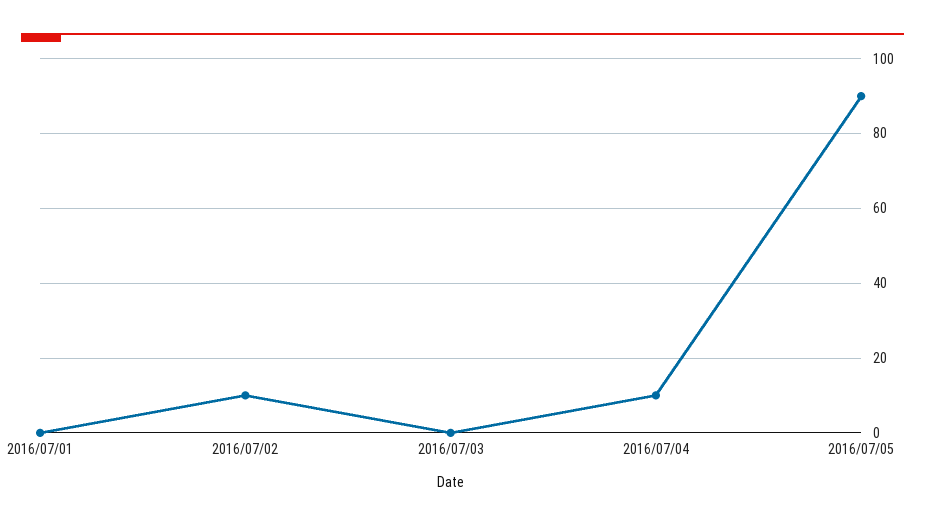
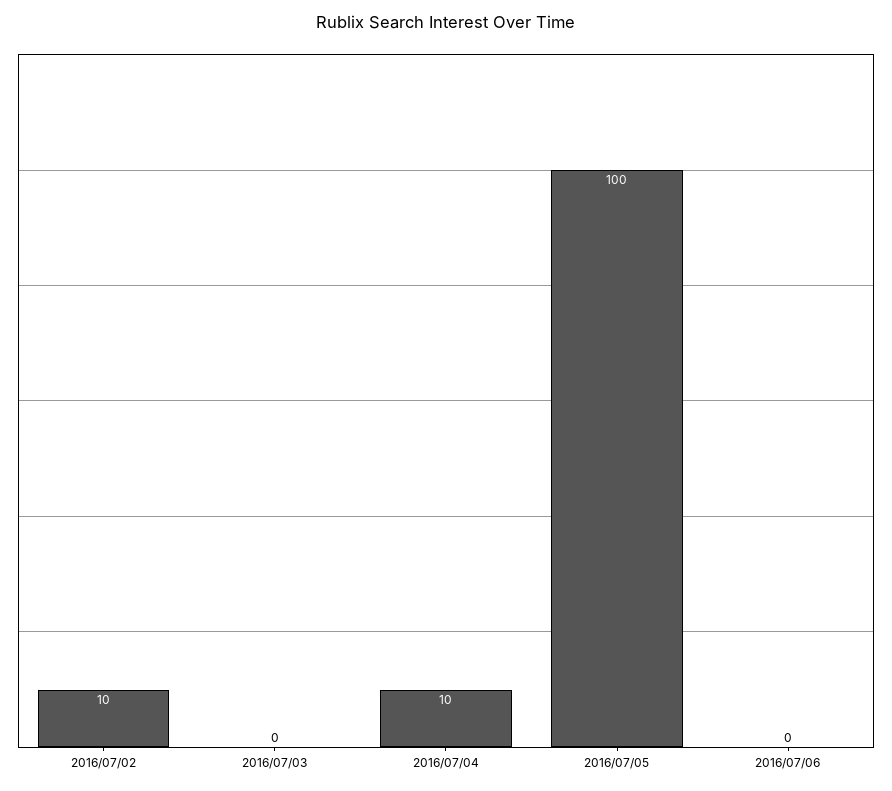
2016/07/01: 0 -> none
2016/07/05: 90 -> 100
2016/07/06: none -> 0

